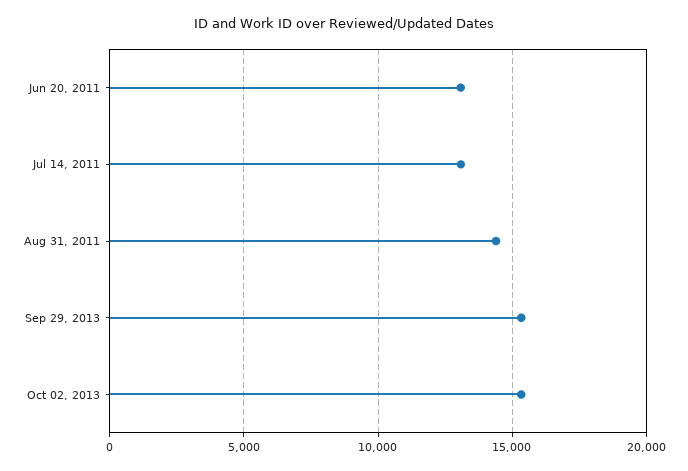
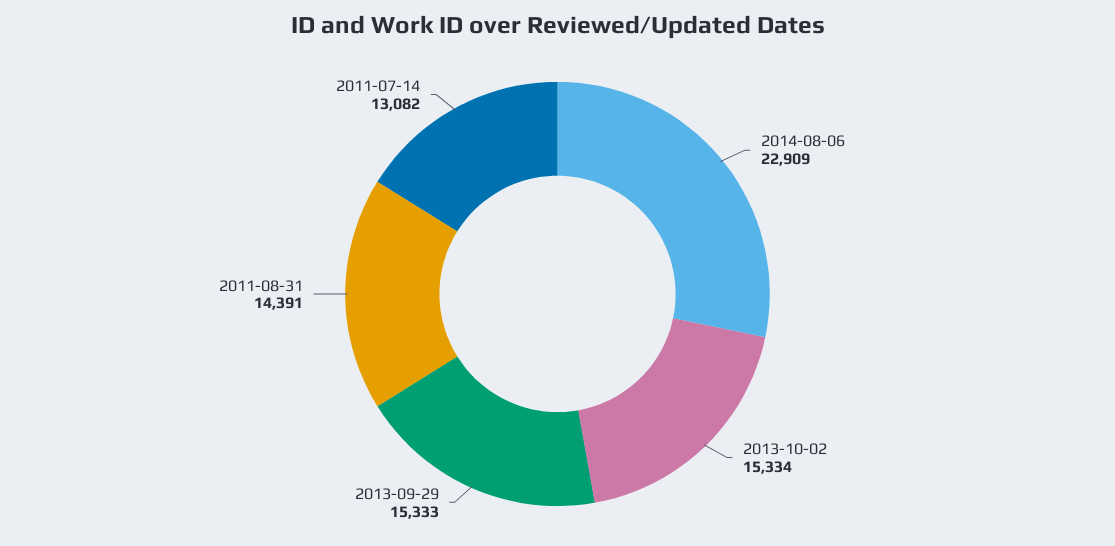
Jun 20, 2011: 13000 -> none
2014-08-06: none -> 22909

